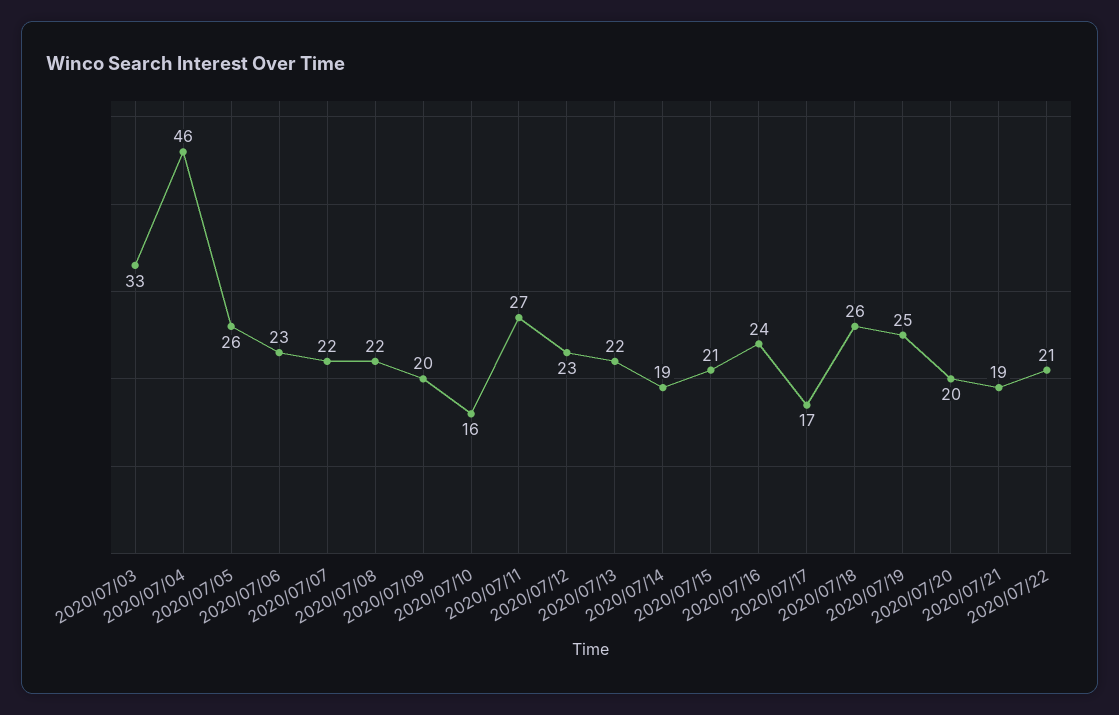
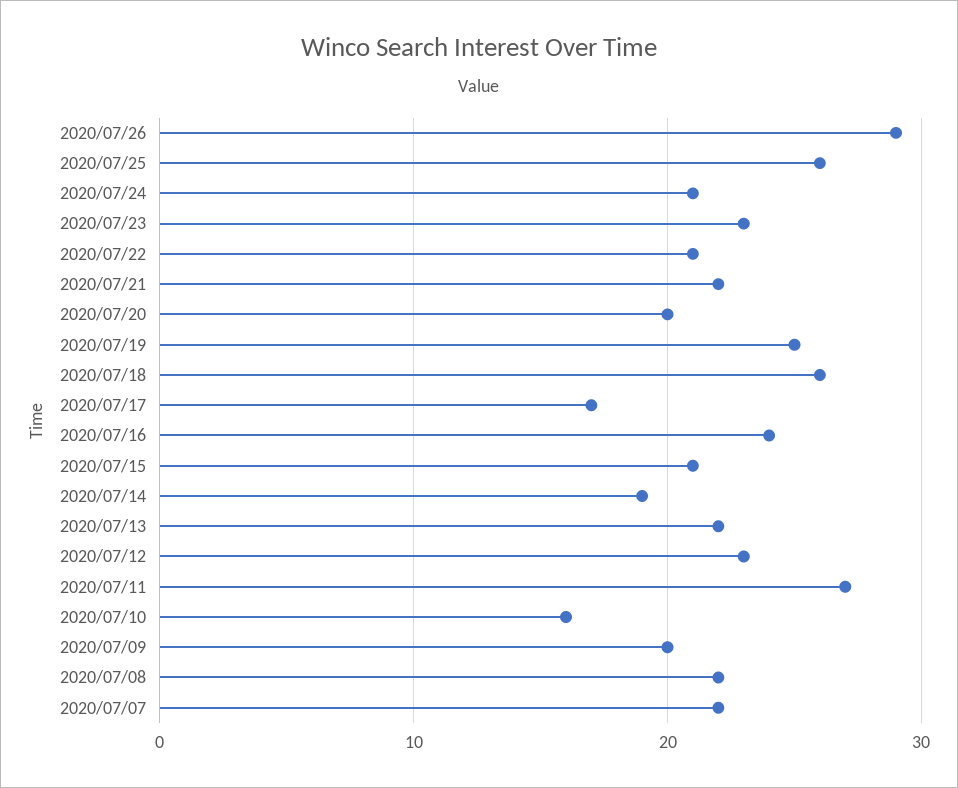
2020/07/03: 33 -> none
2020/07/04: 46 -> none
2020/07/05: 26 -> none
2020/07/06: 23 -> none
2020/07/21: 19 -> 22
2020/07/26: none -> 29
2020/07/25: none -> 26
2020/07/24: none -> 21
2020/07/23: none -> 23

